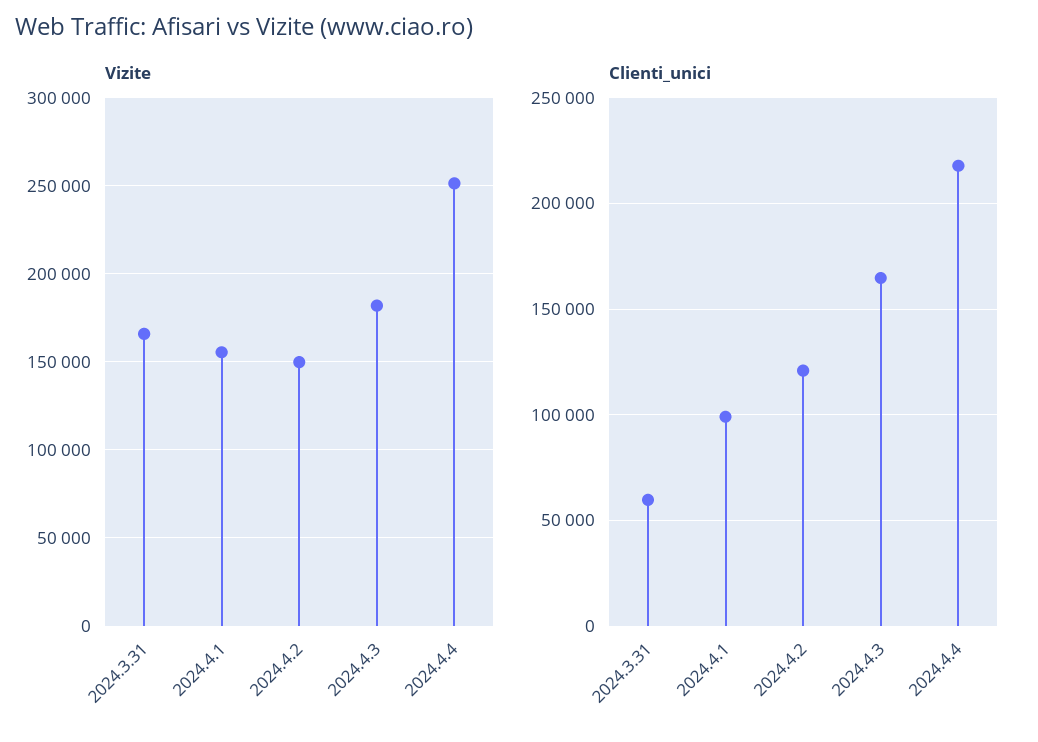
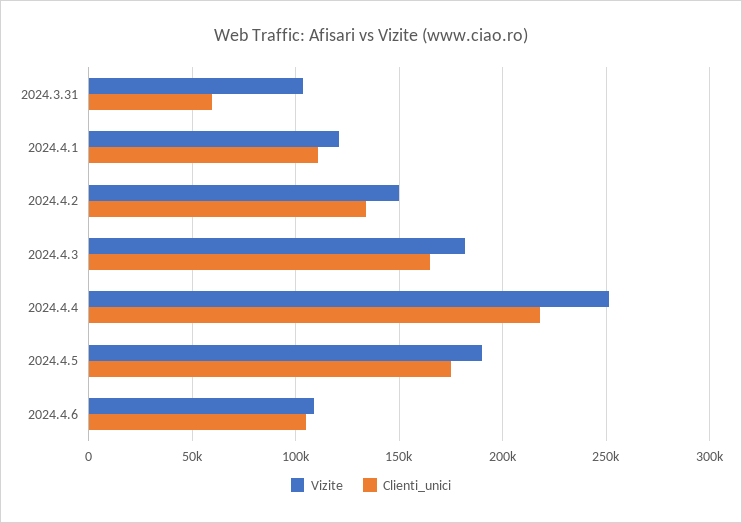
Vizite, 2024.3.31: 165000 -> 105000
Vizite, 2024.4.1: 155000 -> 120000
Clienti_unici, 2024.4.1: 100000 -> 110000
Clienti_unici, 2024.4.2: 120000 -> 135000
Vizite, 2024.4.5: none -> 190000
Clienti_unici, 2024.4.5: none -> 175000
Vizite, 2024.4.6: none -> 110000
Clienti_unici, 2024.4.6: none -> 105000

